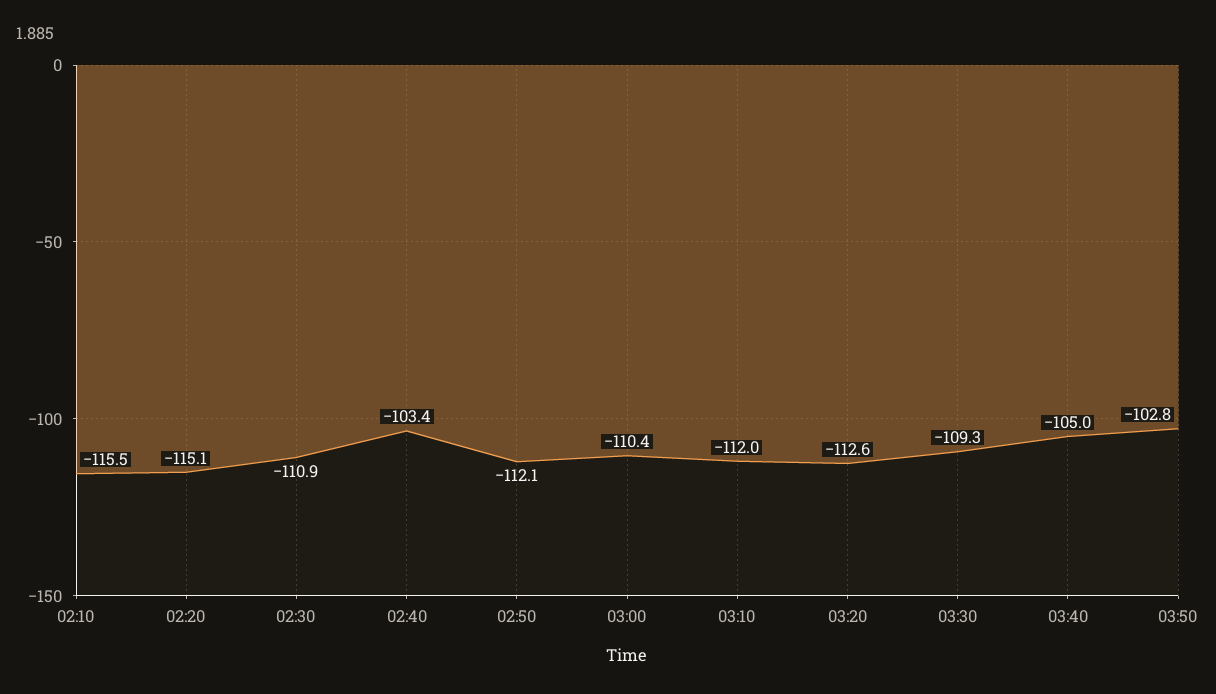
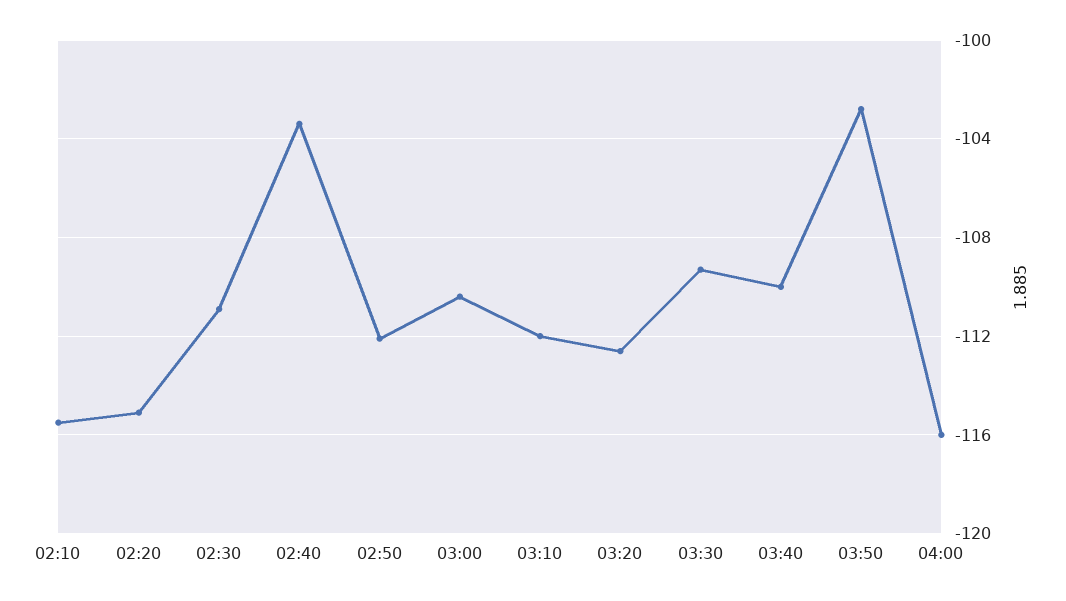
03:40: -105 -> -110
04:00: none -> -116

